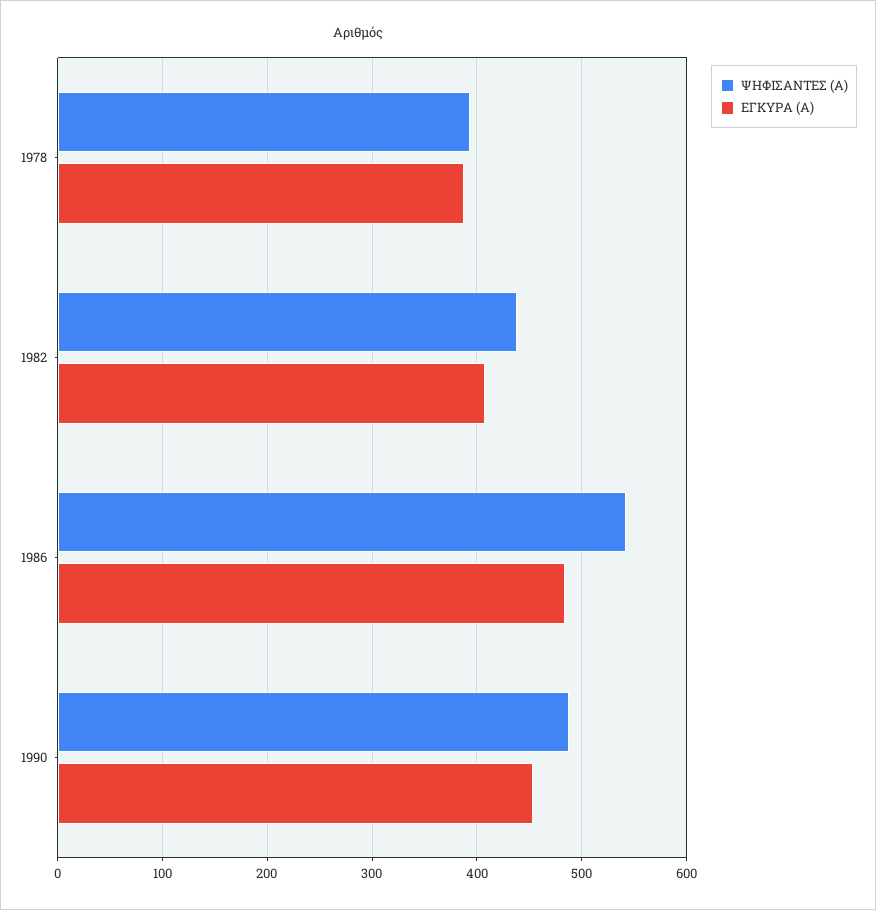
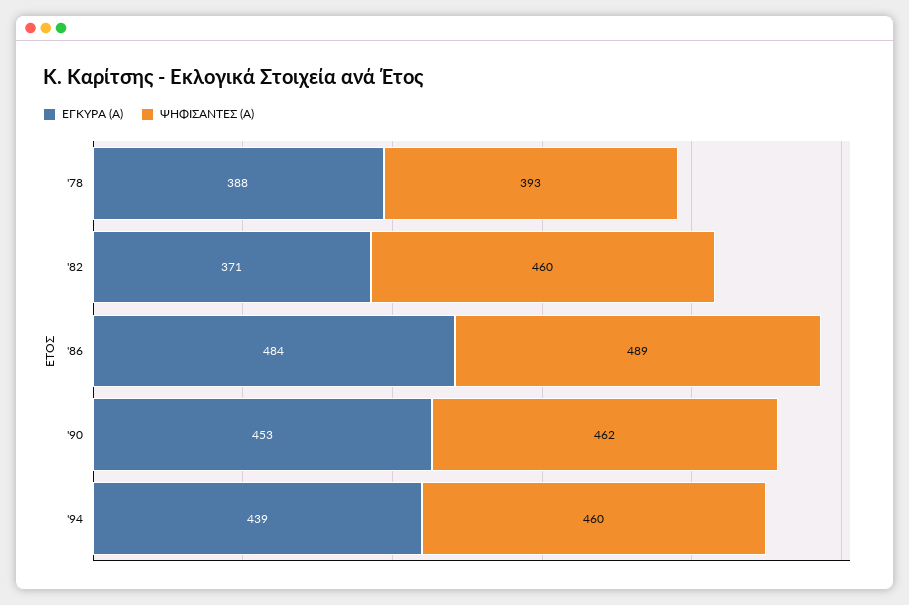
ΨΗΦΙΣΑΝΤΕΣ (Α), 1982: 440 -> 460
ΕΓΚΥΡΑ (Α), 1982: 410 -> 371
ΨΗΦΙΣΑΝΤΕΣ (Α), 1986: 540 -> 489
ΨΗΦΙΣΑΝΤΕΣ (Α), 1990: 490 -> 462
ΕΓΚΥΡΑ (Α), '94: none -> 439
ΨΗΦΙΣΑΝΤΕΣ (Α), '94: none -> 460

